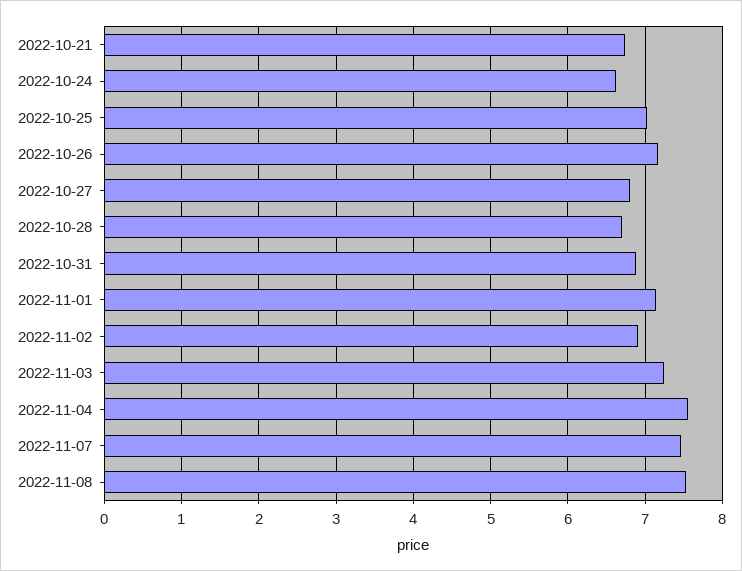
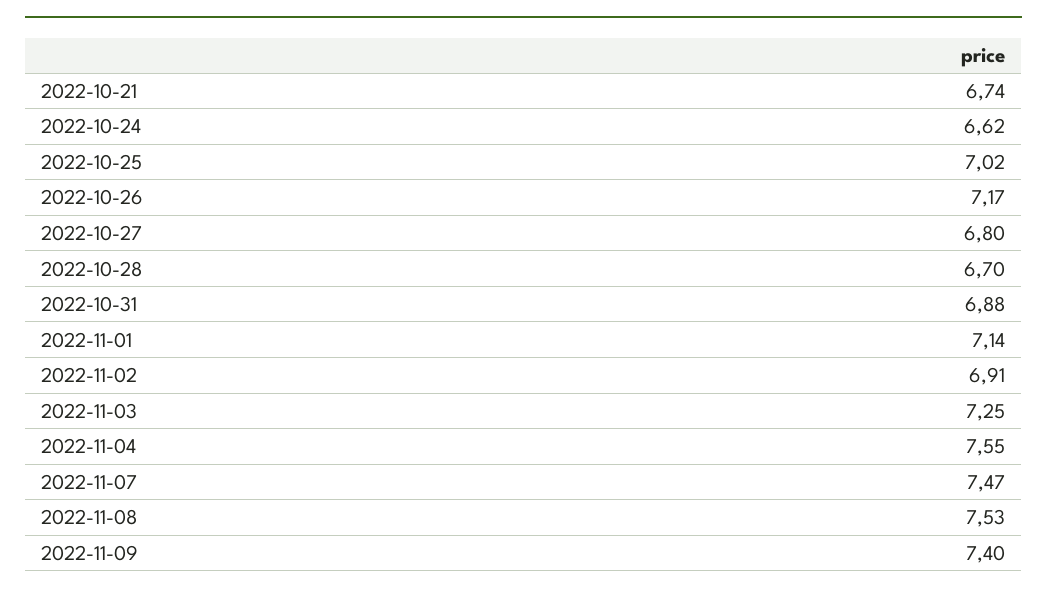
2022-11-09: none -> 7.4

